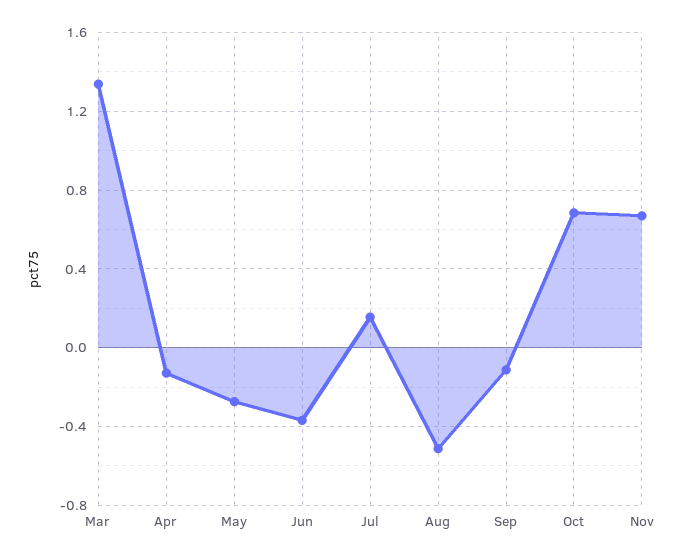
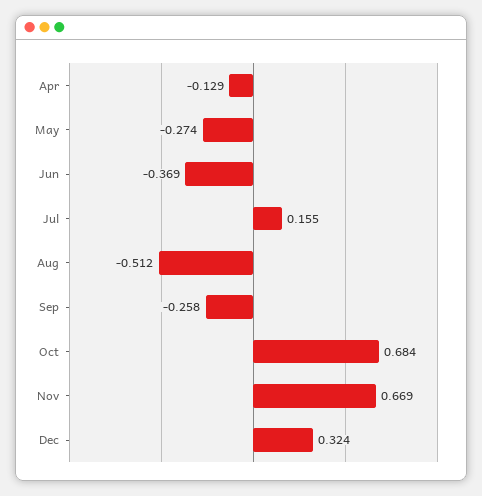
Mar: 1.35 -> none
Sep: -0.1 -> -0.258
Dec: none -> 0.324

